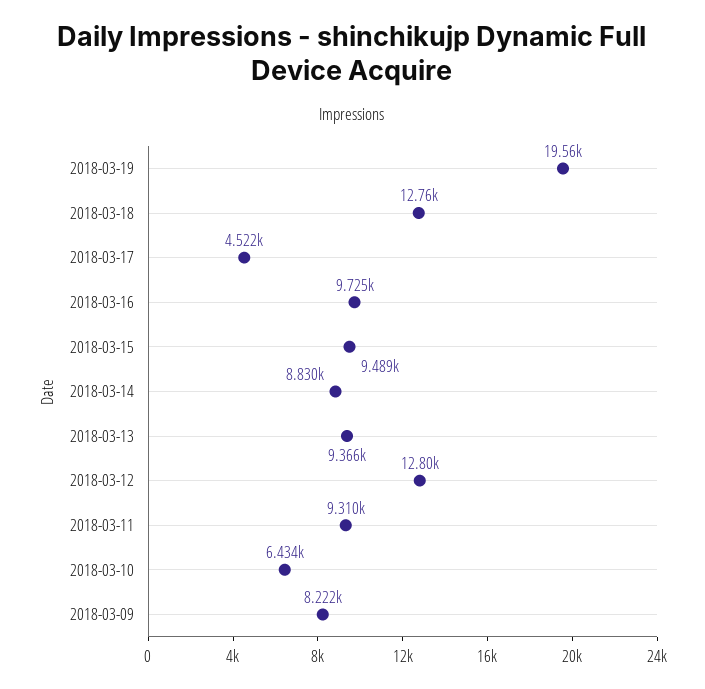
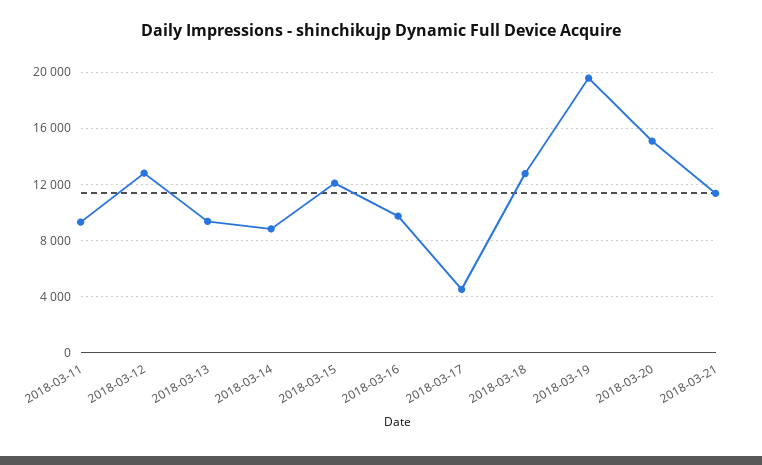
2018-03-15: 9489 -> 12000
2018-03-10: 6434 -> none
2018-03-09: 8222 -> none
2018-03-20: none -> 15000
2018-03-21: none -> 11500

